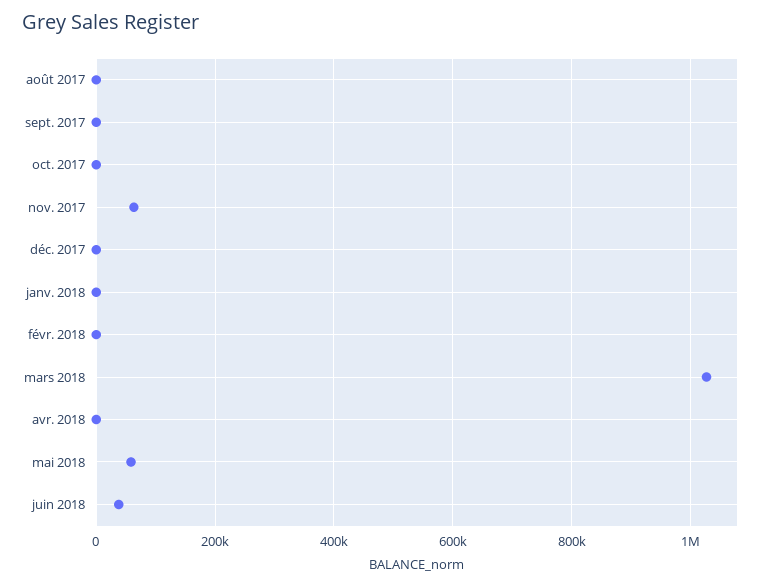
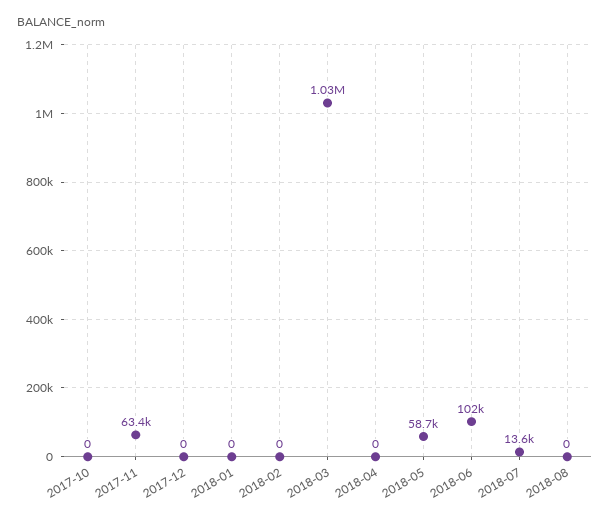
août 2017: 0 -> none
sept. 2017: 0 -> none
juin 2018: 40000 -> 102000
2018-07: none -> 13600
2018-08: none -> 0

